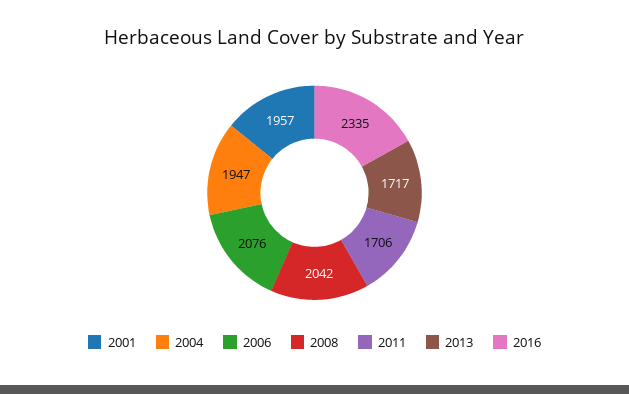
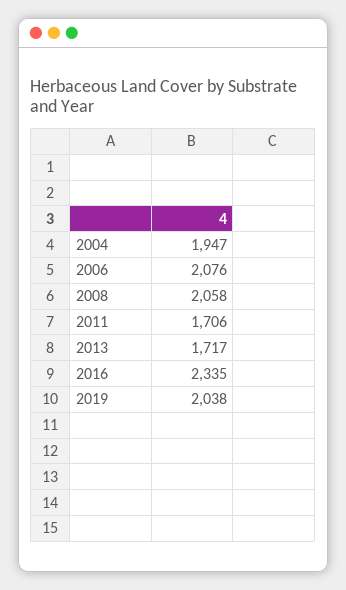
2001: 1957 -> none
2008: 2042 -> 2058
2019: none -> 2038

